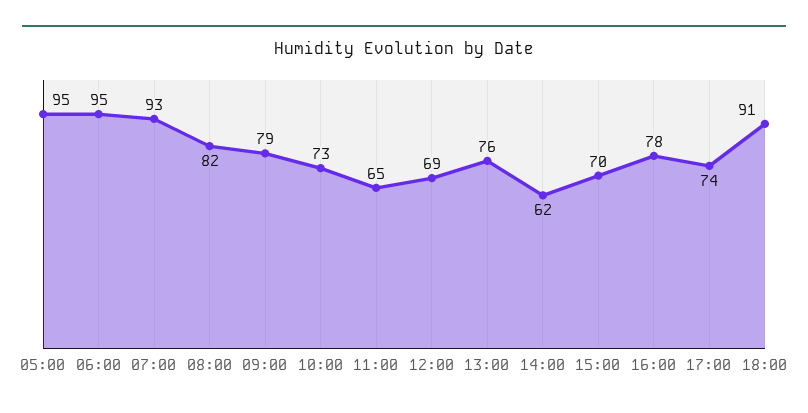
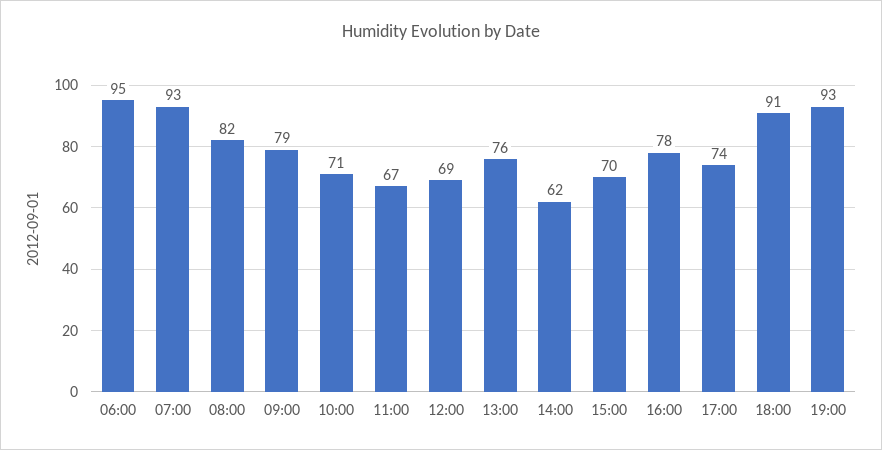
05:00: 95 -> none
10:00: 73 -> 71
11:00: 65 -> 67
19:00: none -> 93

